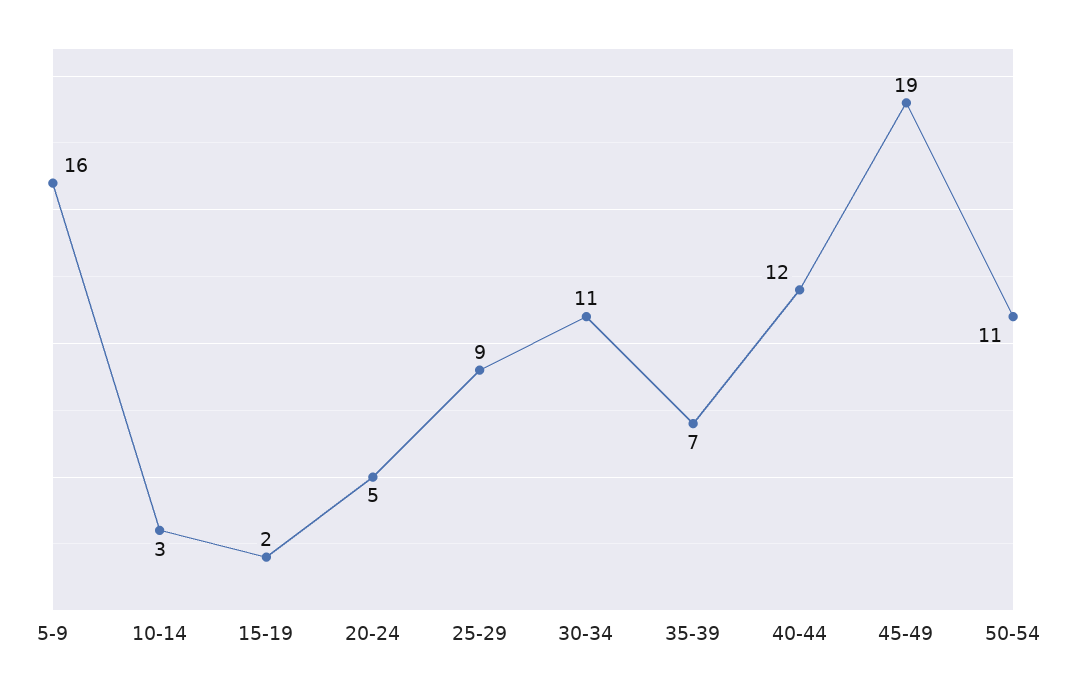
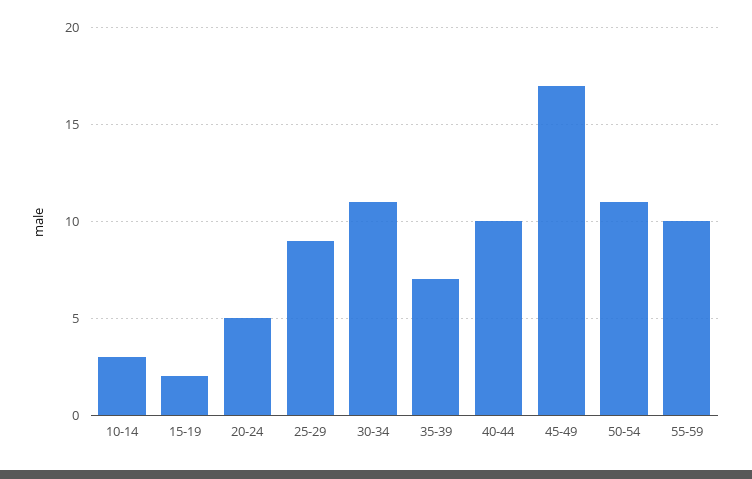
5-9: 16 -> none
40-44: 12 -> 10
45-49: 19 -> 17
55-59: none -> 10

